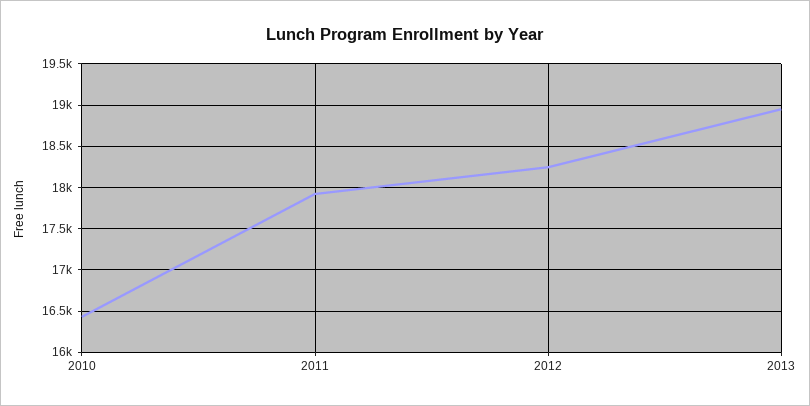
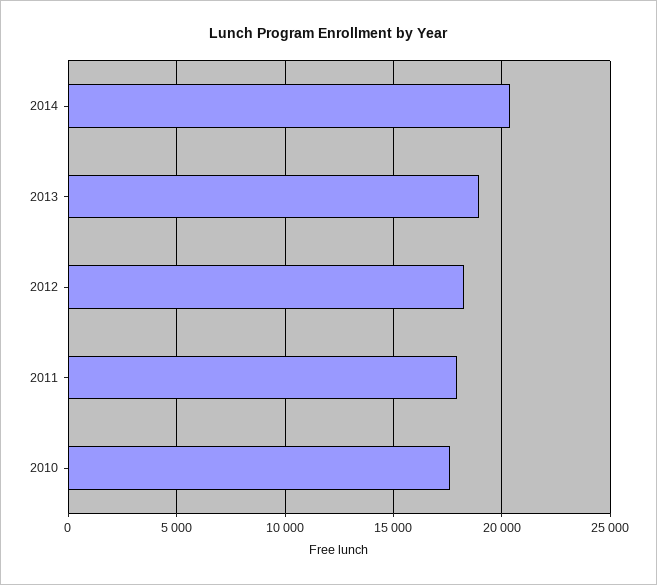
2010: 16400 -> 17500
2014: none -> 20500

